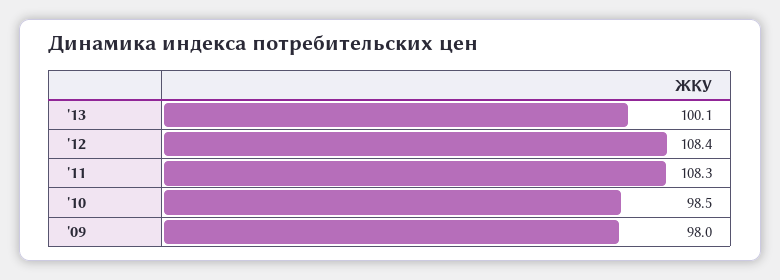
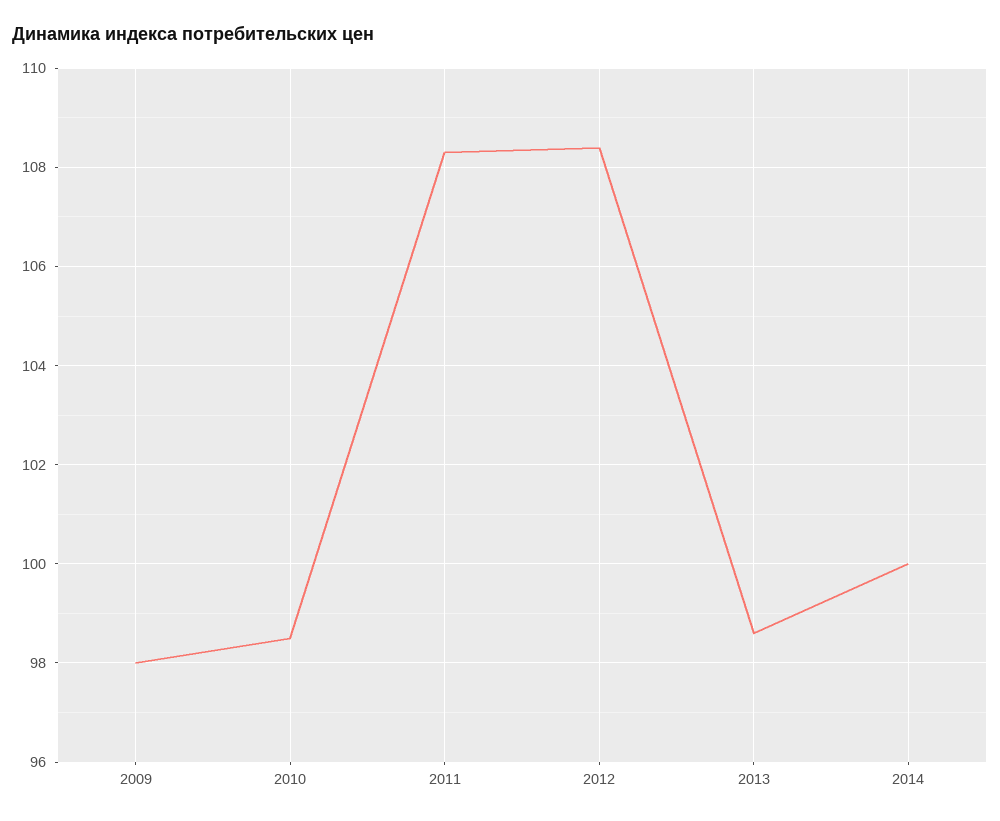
'13: 100.1 -> 98.5
2014: none -> 100

